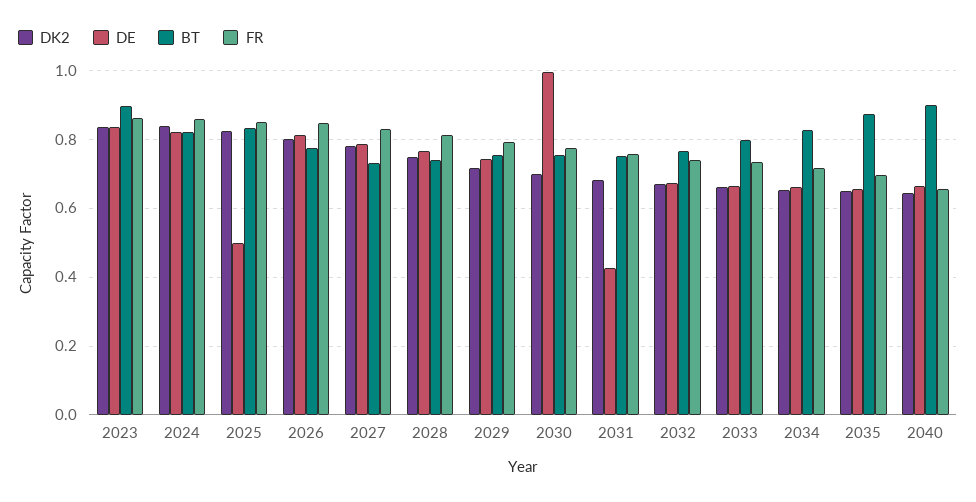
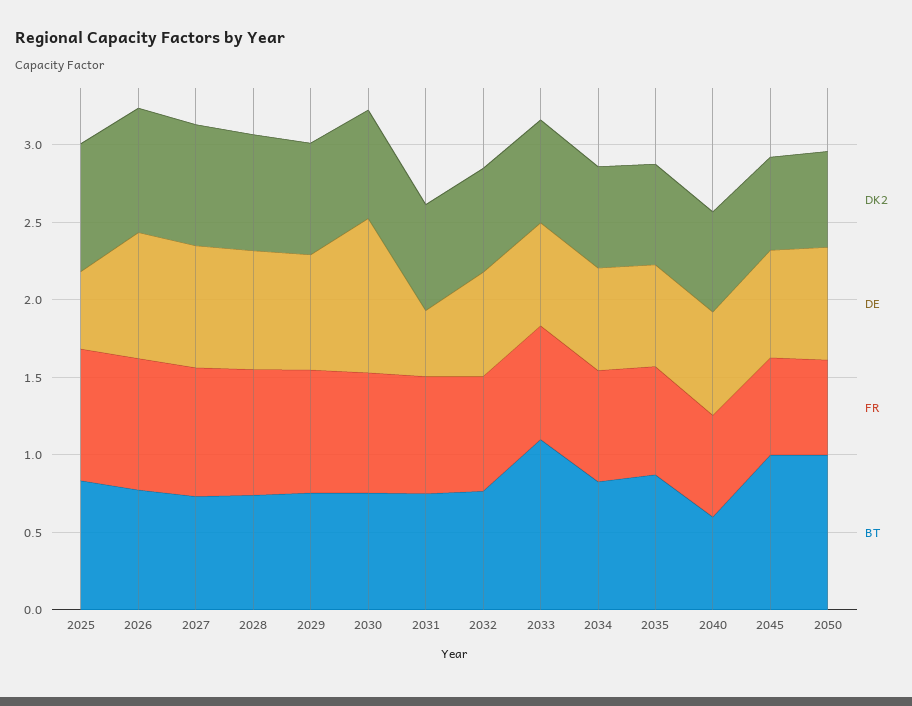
DK2, 2023: 0.84 -> none
DE, 2023: 0.84 -> none
BT, 2023: 0.9 -> none
FR, 2023: 0.86 -> none
DK2, 2024: 0.84 -> none
DE, 2024: 0.82 -> none
BT, 2024: 0.82 -> none
FR, 2024: 0.86 -> none
BT, 2033: 0.8 -> 1.1
BT, 2040: 0.9 -> 0.6
DK2, 2045: none -> 0.6
DE, 2045: none -> 0.7
FR, 2045: none -> 0.6
BT, 2045: none -> 1
DK2, 2050: none -> 0.6
DE, 2050: none -> 0.7
FR, 2050: none -> 0.6
BT, 2050: none -> 1

